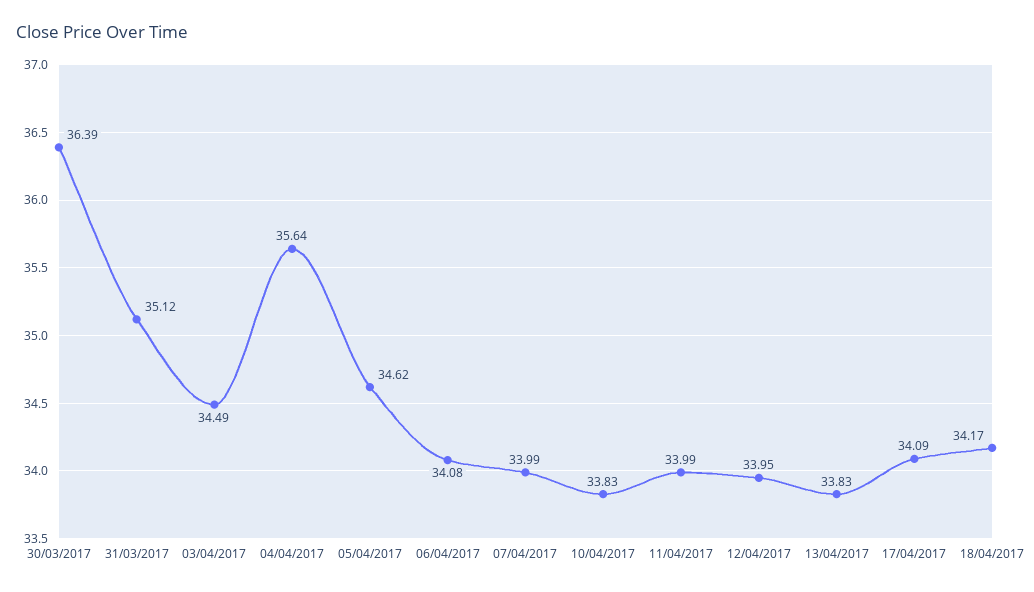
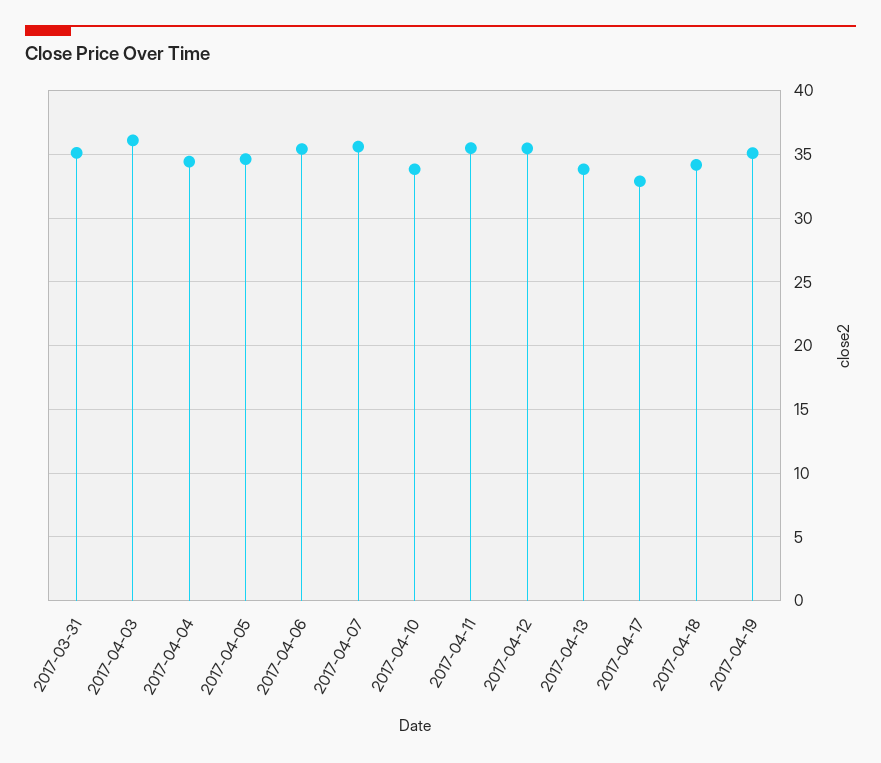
30/03/2017: 36.39 -> none
03/04/2017: 34.49 -> 36
04/04/2017: 35.64 -> 34.5
06/04/2017: 34.08 -> 35.5
07/04/2017: 33.99 -> 35.5
11/04/2017: 33.99 -> 35.5
12/04/2017: 33.95 -> 35.5
17/04/2017: 34.09 -> 33
2017-04-19: none -> 35

